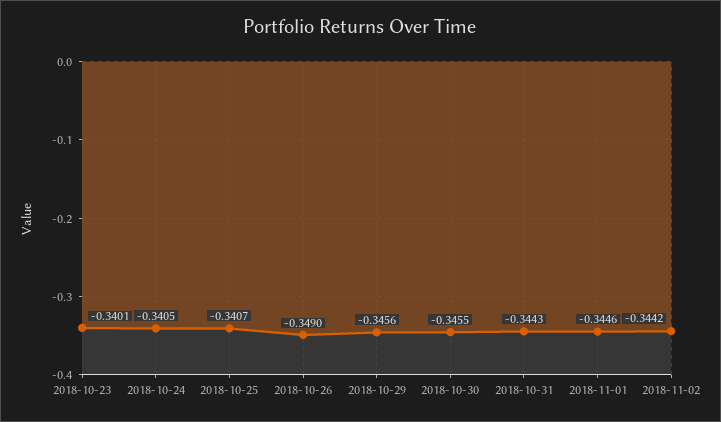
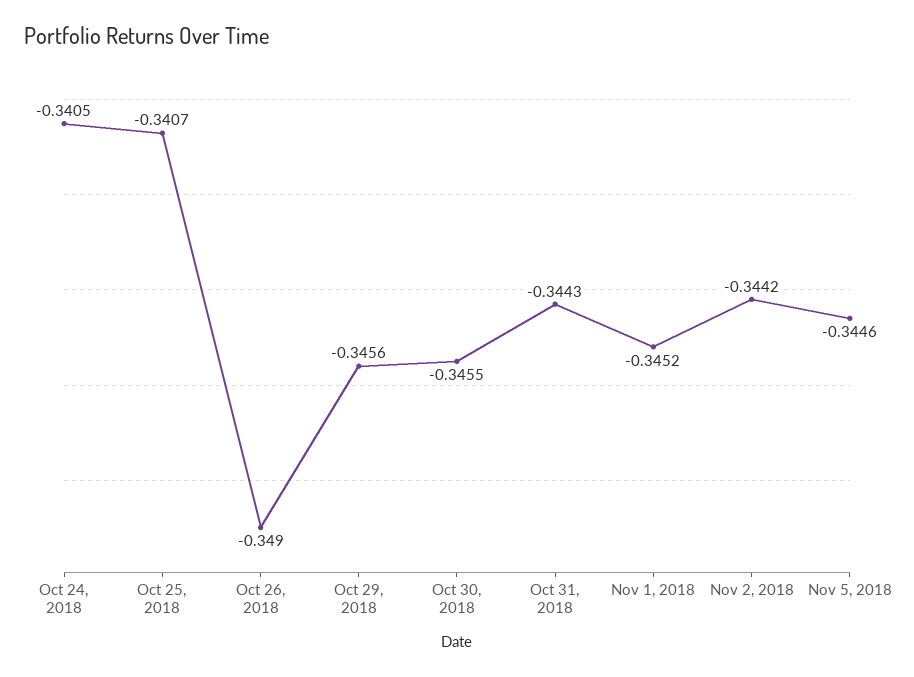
2018-10-23: -0.3401 -> none
2018-11-01: -0.3446 -> -0.3452
Nov 5, 2018: none -> -0.3446

